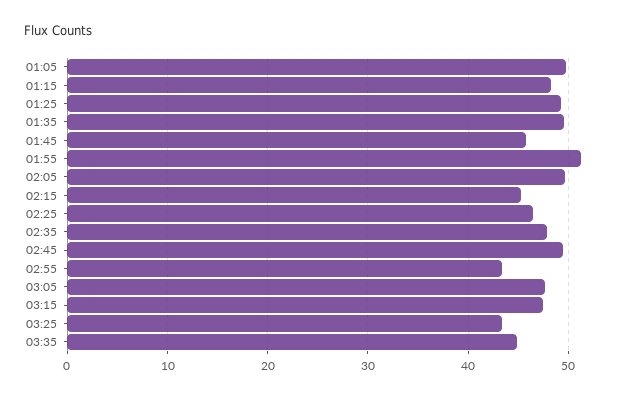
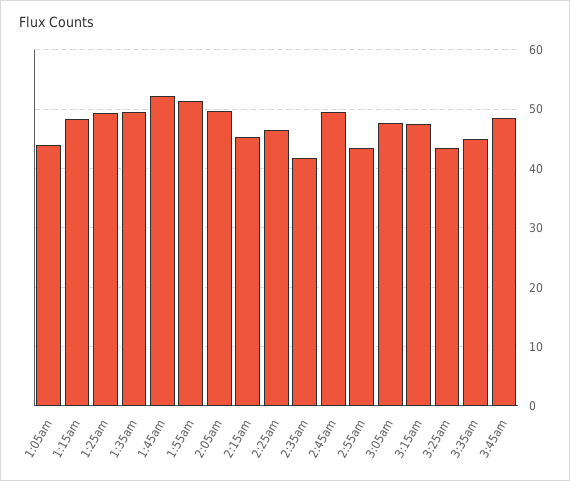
01:05: 50 -> 44
01:45: 46 -> 52
02:35: 48 -> 42
3:45am: none -> 48

